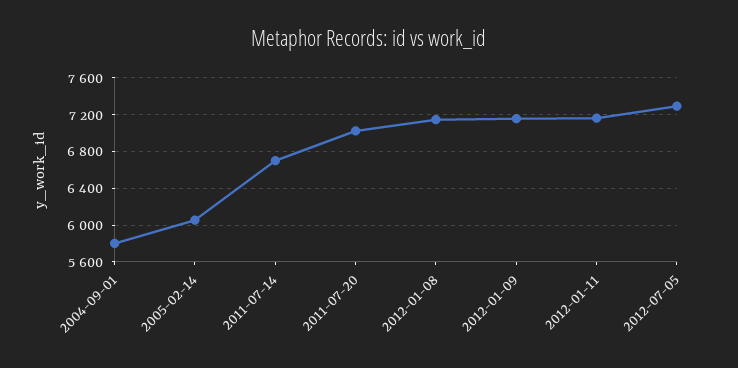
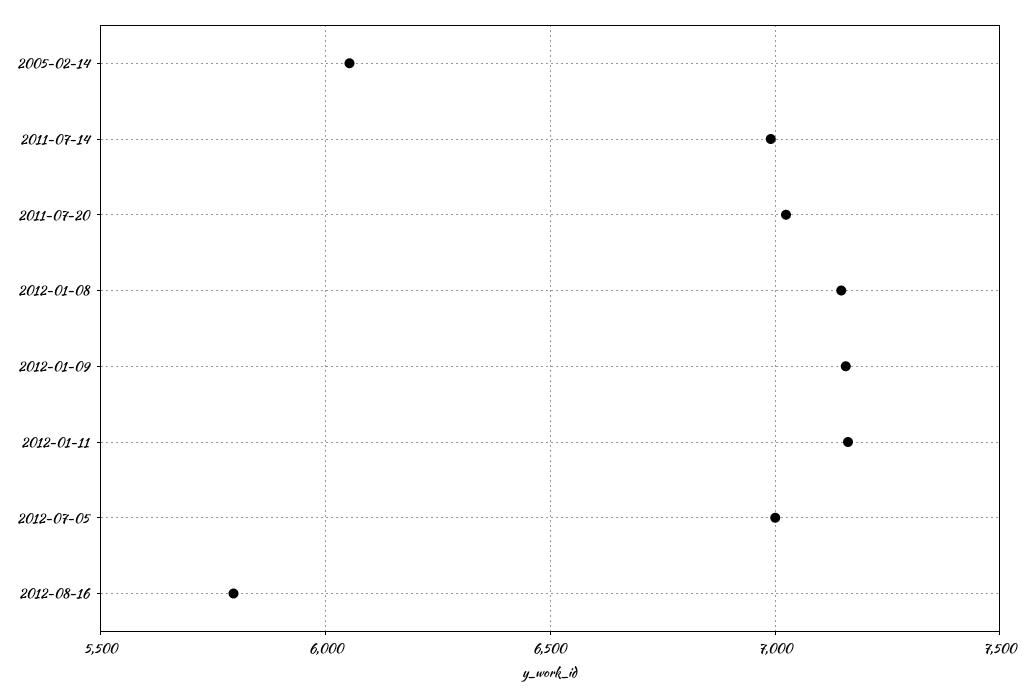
2004-09-01: 5800 -> none
2011-07-14: 6700 -> 7000
2012-07-05: 7300 -> 7000
2012-08-16: none -> 5800

